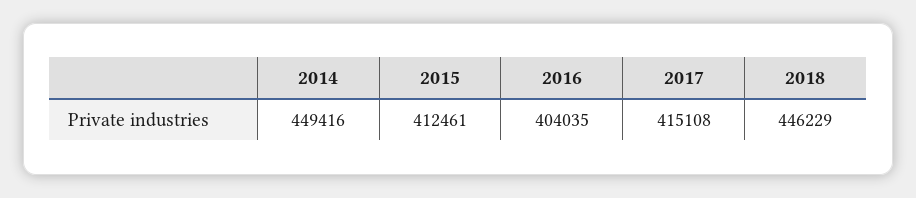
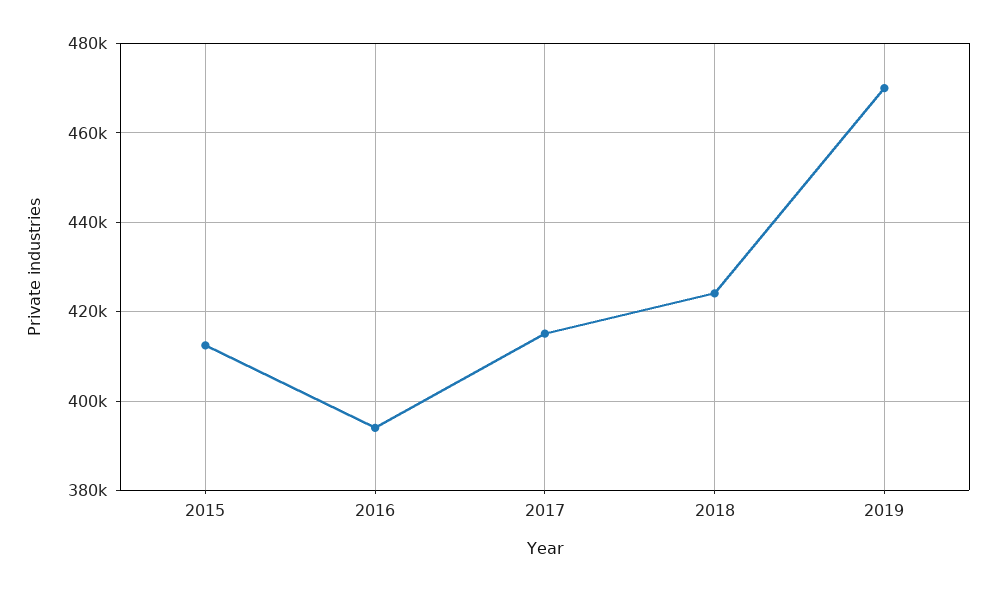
2014: 449416 -> none
2016: 404035 -> 394000
2018: 446229 -> 424000
2019: none -> 470000

